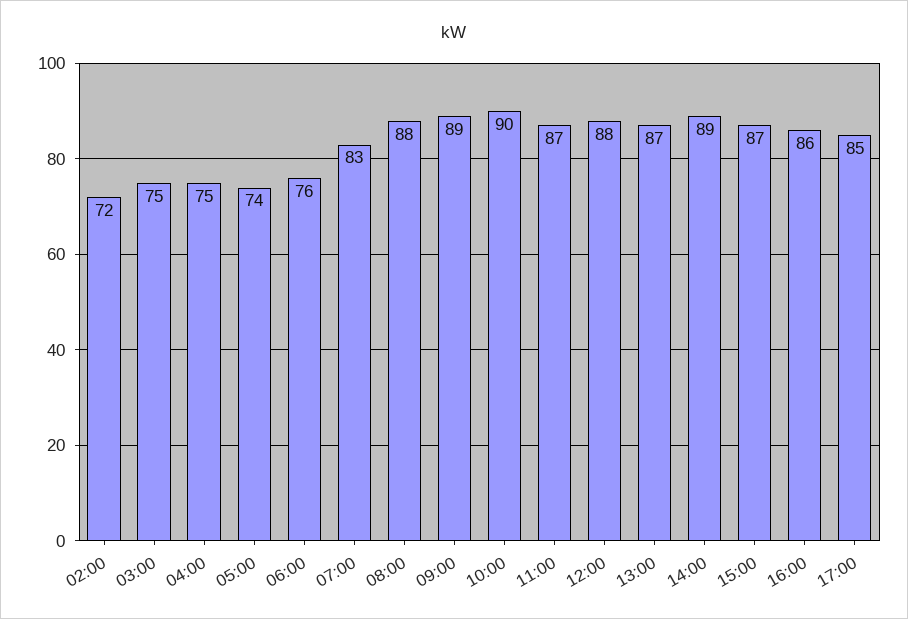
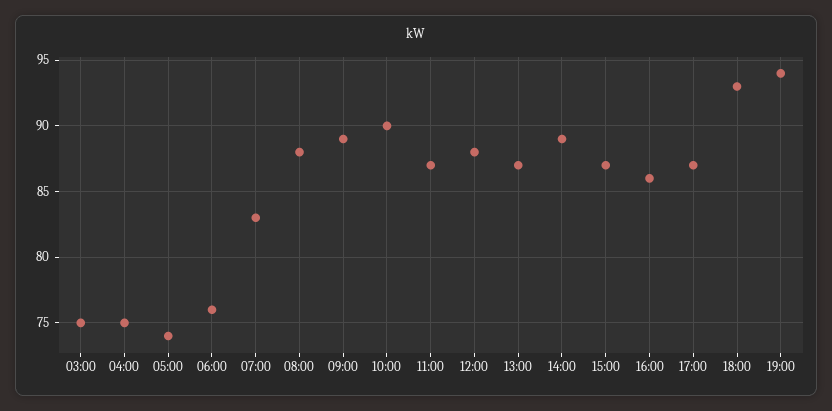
02:00: 72 -> none
17:00: 85 -> 87
18:00: none -> 93
19:00: none -> 94

